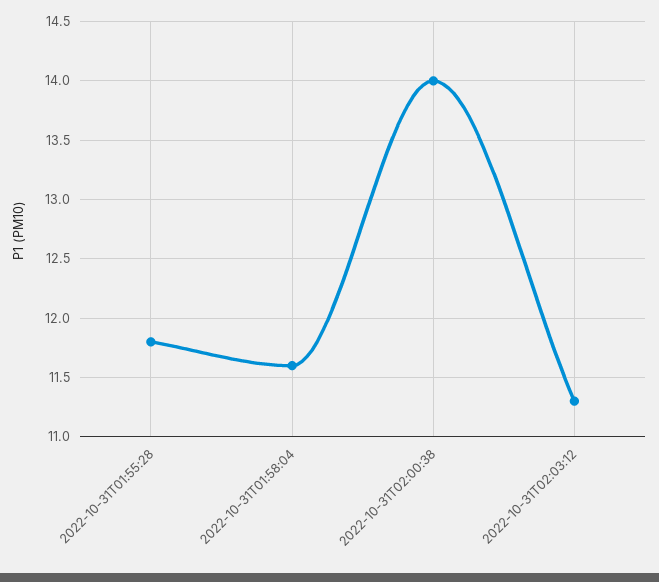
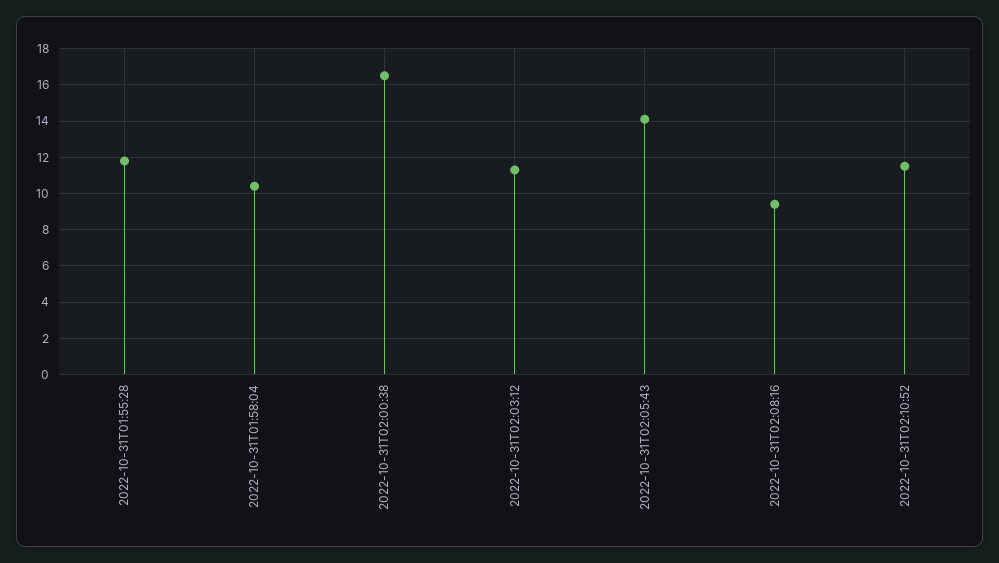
2022-10-31T01:58:04: 11.6 -> 10.5
2022-10-31T02:00:38: 14 -> 16.5
2022-10-31T02:05:43: none -> 14
2022-10-31T02:08:16: none -> 9.5
2022-10-31T02:10:52: none -> 11.5

